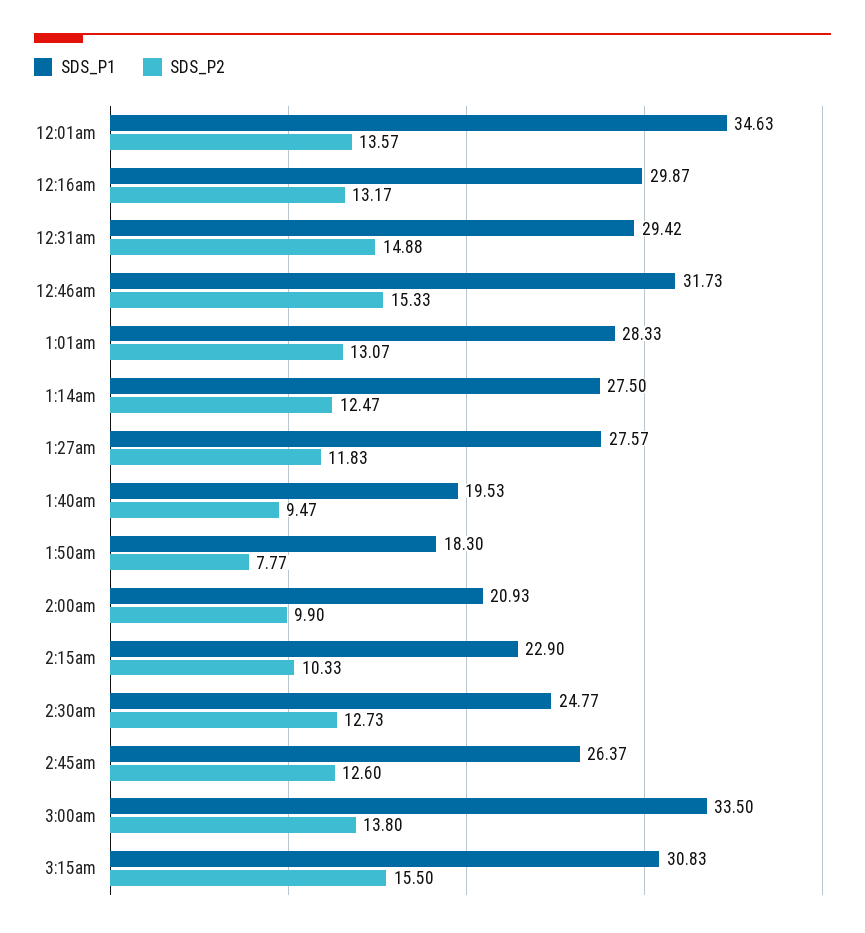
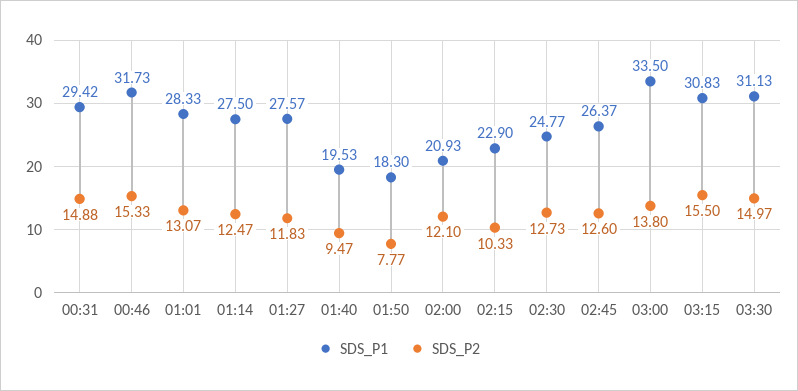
SDS_P1, 12:01am: 34.63 -> none
SDS_P2, 12:01am: 13.57 -> none
SDS_P1, 12:16am: 29.87 -> none
SDS_P2, 12:16am: 13.17 -> none
SDS_P2, 2:00am: 9.9 -> 12.1
SDS_P1, 03:30: none -> 31.13
SDS_P2, 03:30: none -> 14.97

